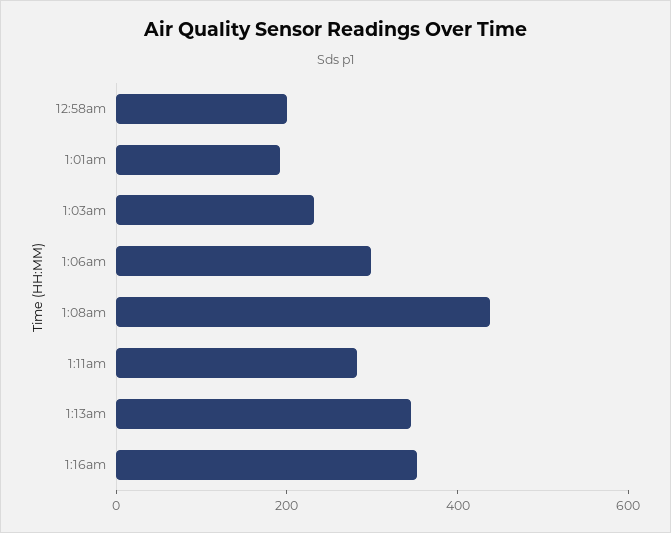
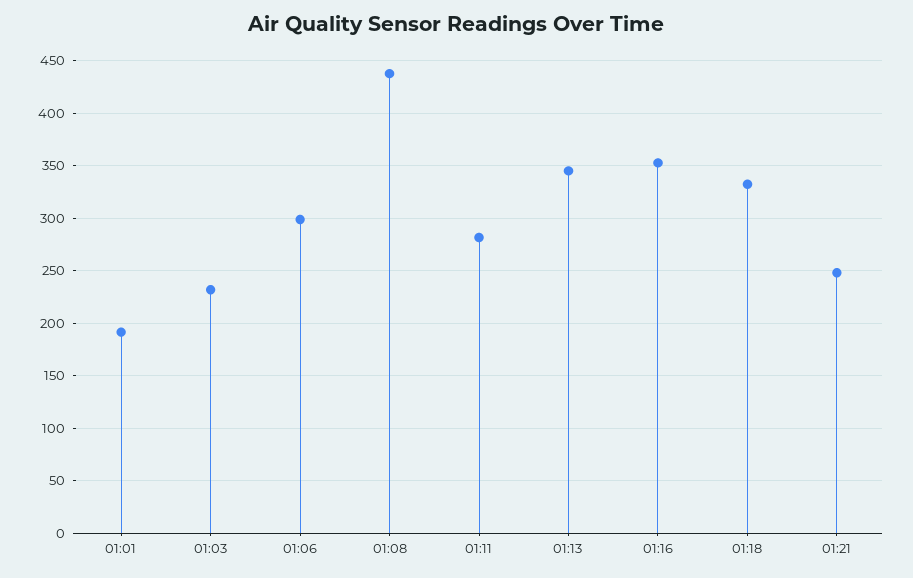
12:58am: 200 -> none
01:18: none -> 330
01:21: none -> 250

